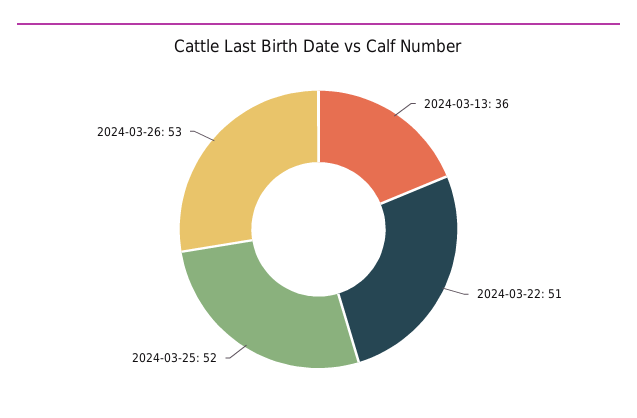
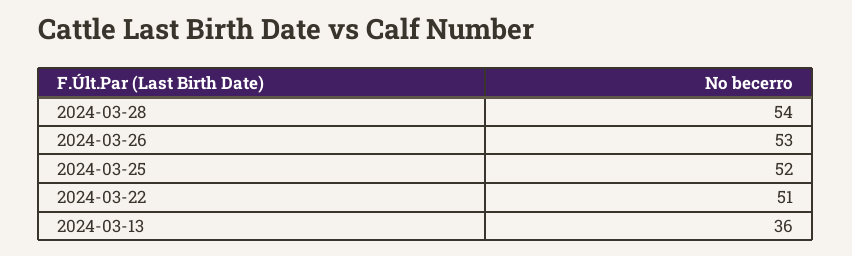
2024-03-28: none -> 54

